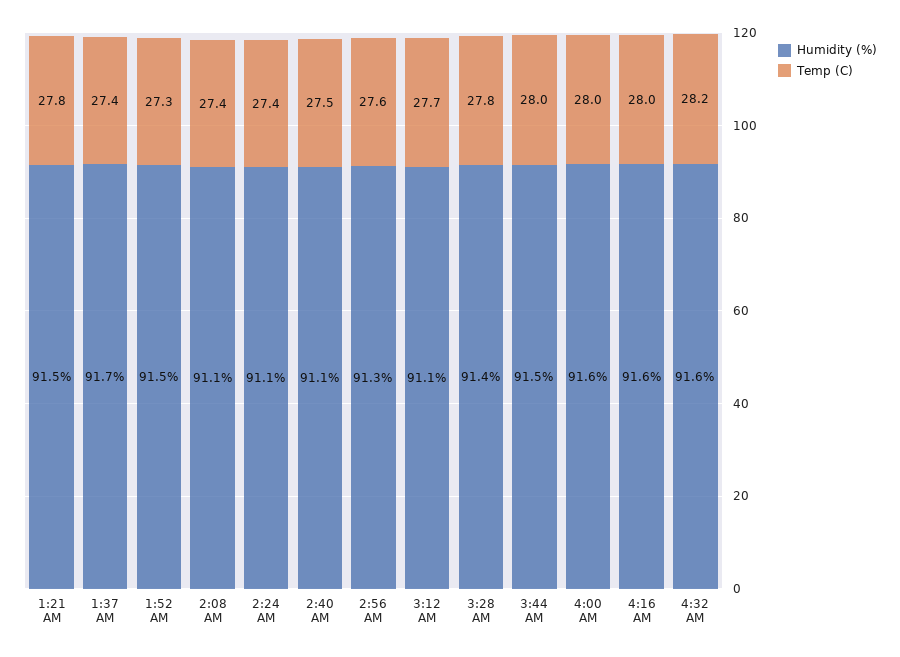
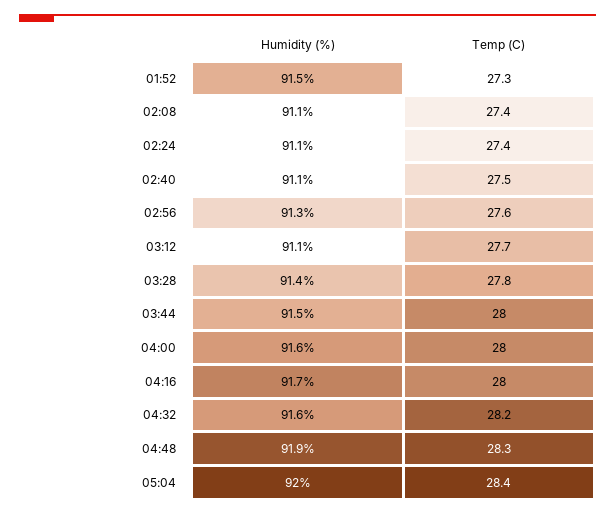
Humidity (%), 1:21 AM: 91.5 -> none
Temp (C), 1:21 AM: 27.8 -> none
Humidity (%), 1:37 AM: 91.7 -> none
Temp (C), 1:37 AM: 27.4 -> none
Humidity (%), 4:16 AM: 91.6 -> 91.7
Humidity (%), 04:48: none -> 91.9
Temp (C), 04:48: none -> 28.3
Humidity (%), 05:04: none -> 92
Temp (C), 05:04: none -> 28.4

